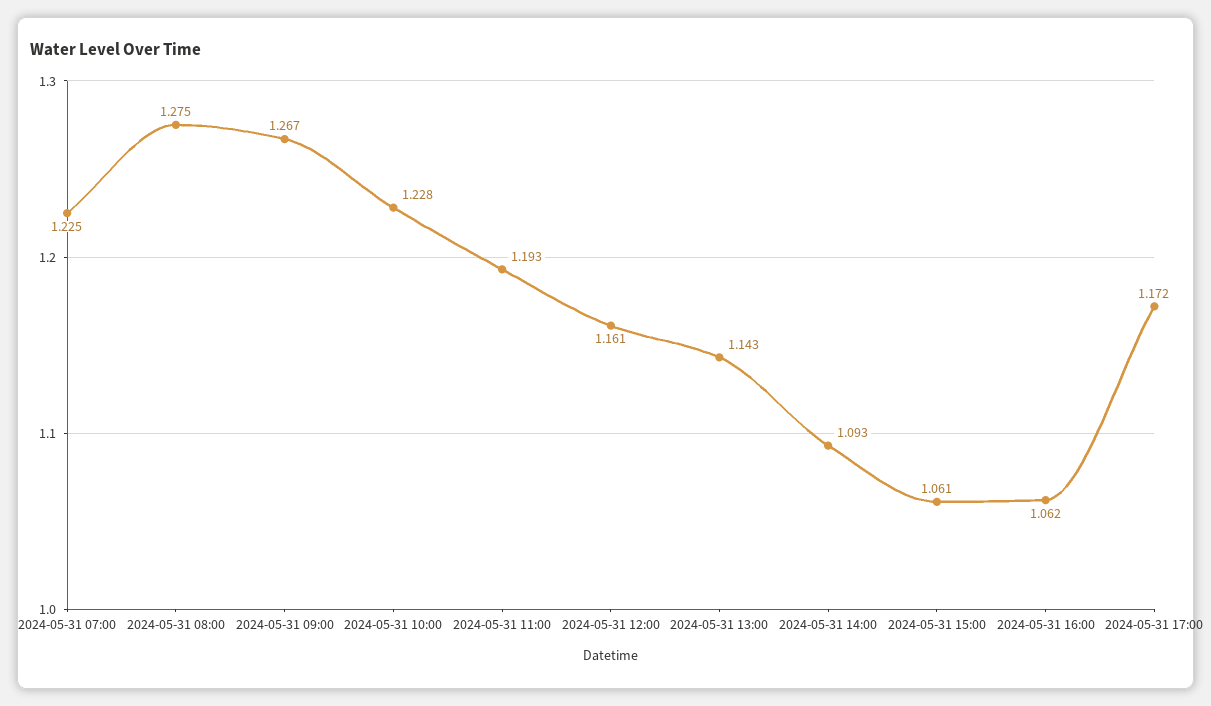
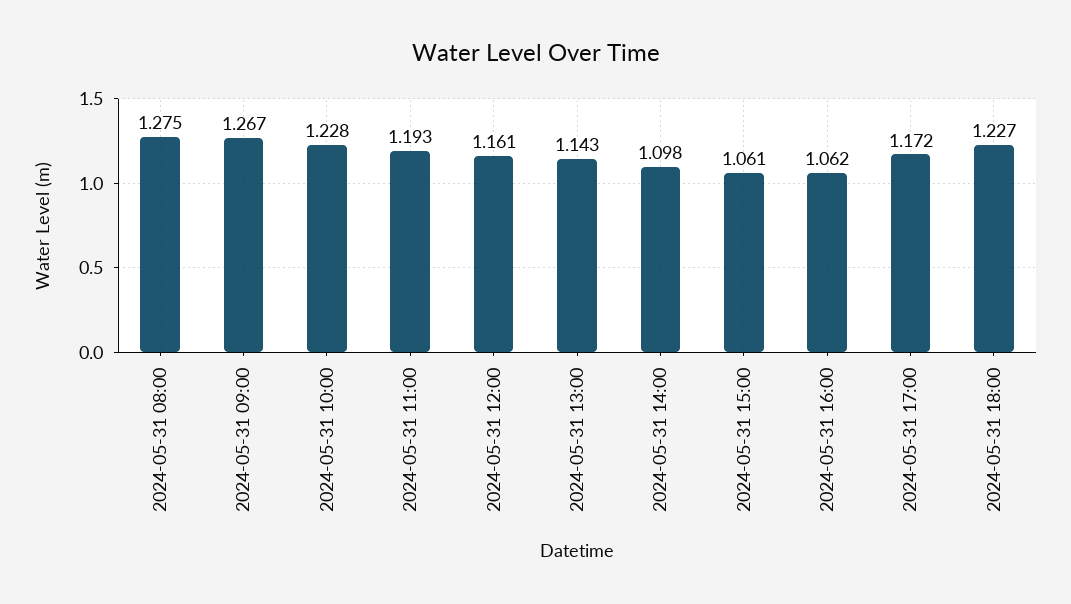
2024-05-31 07:00: 1.225 -> none
2024-05-31 14:00: 1.093 -> 1.098
2024-05-31 18:00: none -> 1.227

